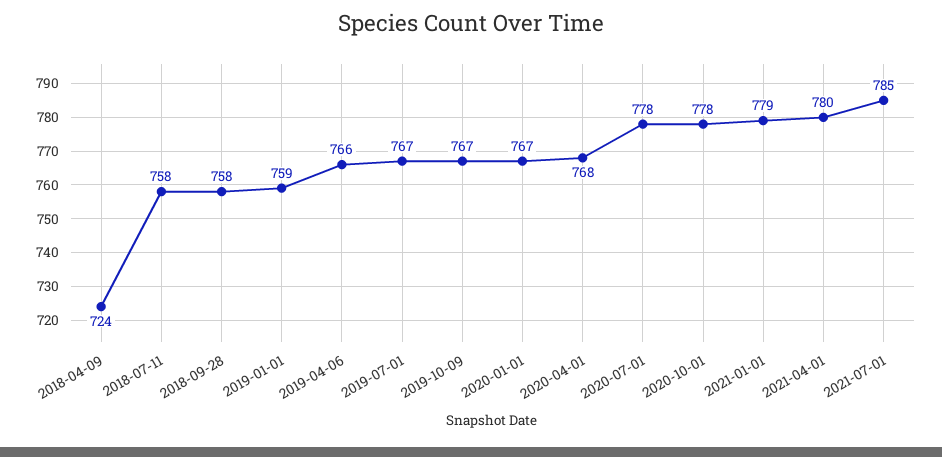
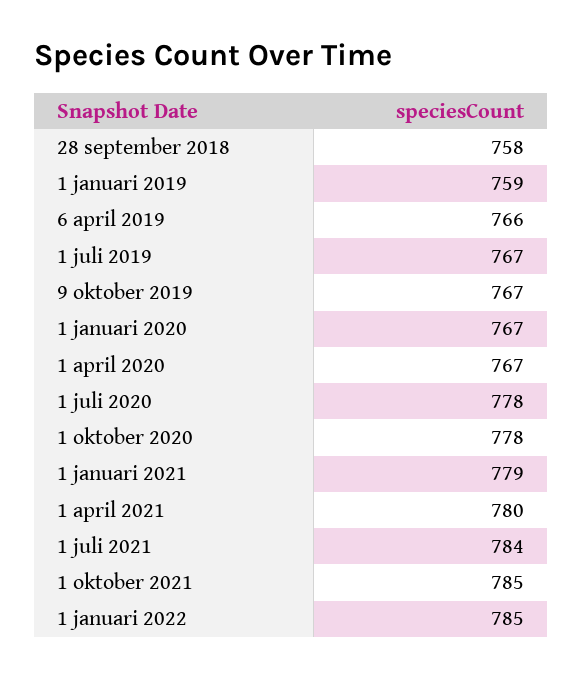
2018-04-09: 724 -> none
2018-07-11: 758 -> none
2020-04-01: 768 -> 767
2021-07-01: 785 -> 784
1 oktober 2021: none -> 785
1 januari 2022: none -> 785

